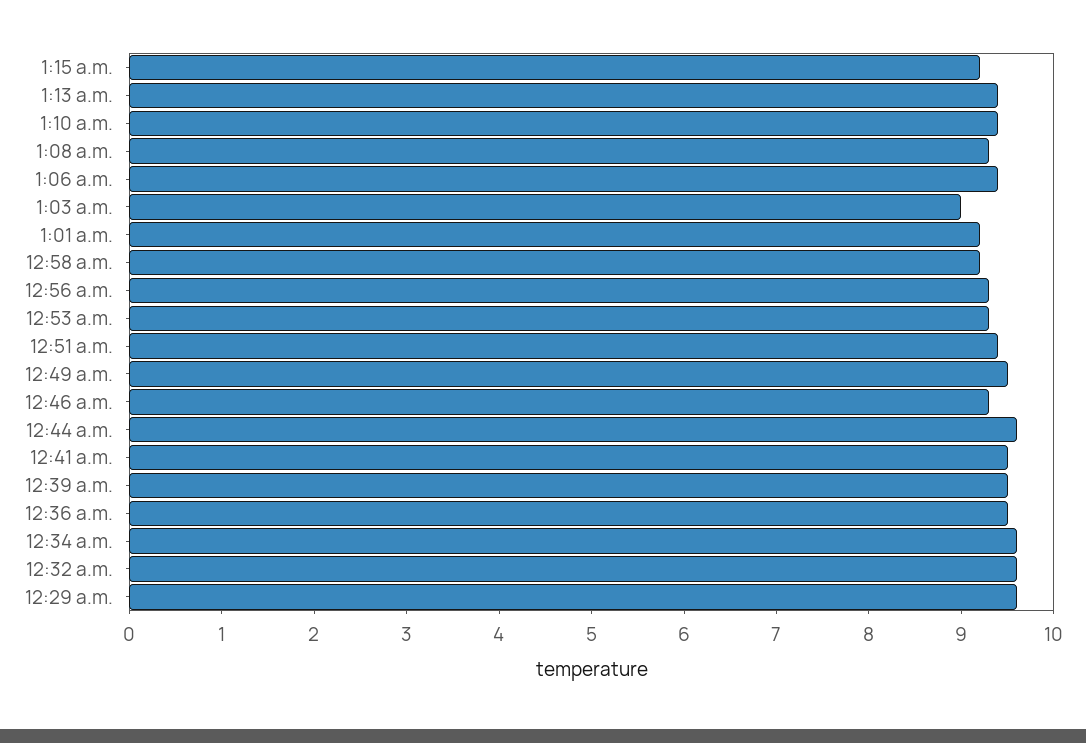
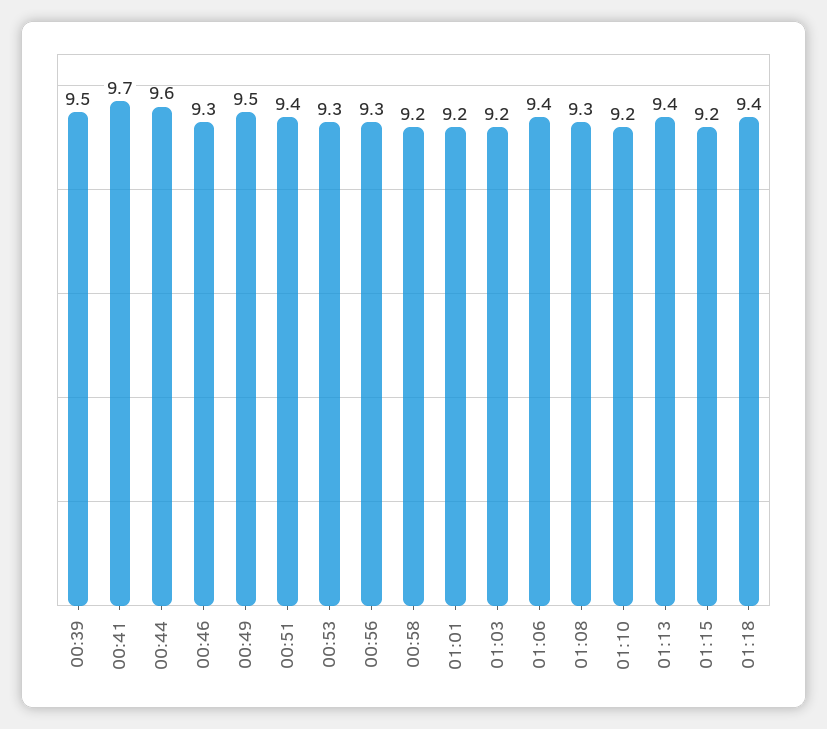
1:10 a.m.: 9.4 -> 9.2
1:03 a.m.: 9 -> 9.2
12:41 a.m.: 9.5 -> 9.7
12:36 a.m.: 9.5 -> none
12:34 a.m.: 9.6 -> none
12:32 a.m.: 9.6 -> none
12:29 a.m.: 9.6 -> none
01:18: none -> 9.4

